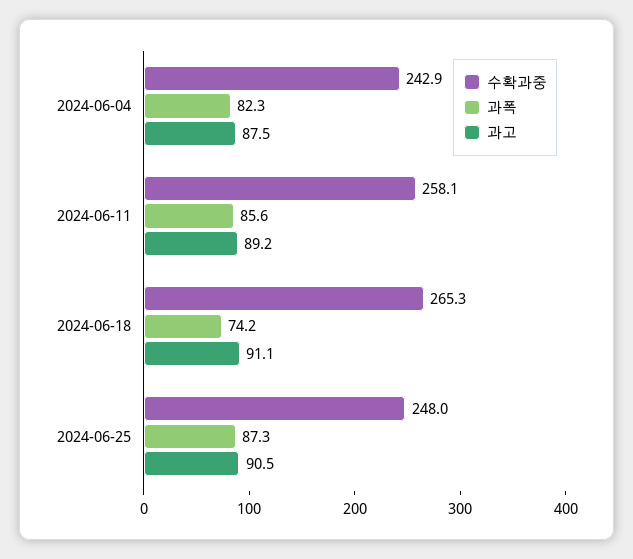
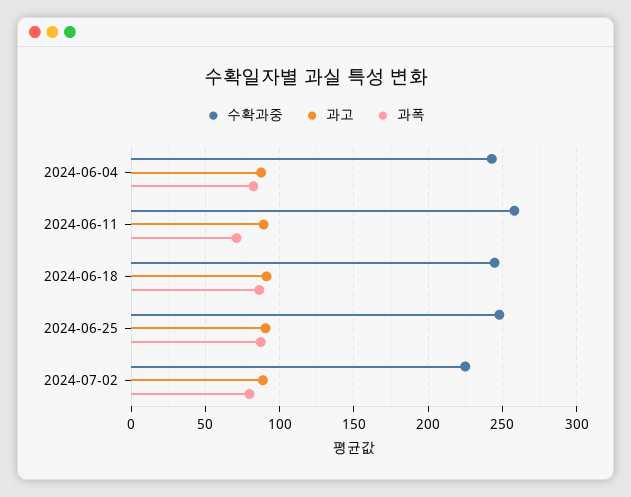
과폭, 2024-06-11: 85.6 -> 70
수확과중, 2024-06-18: 265.3 -> 245
과폭, 2024-06-18: 74.2 -> 85
수확과중, 2024-07-02: none -> 225
과고, 2024-07-02: none -> 90
과폭, 2024-07-02: none -> 80

